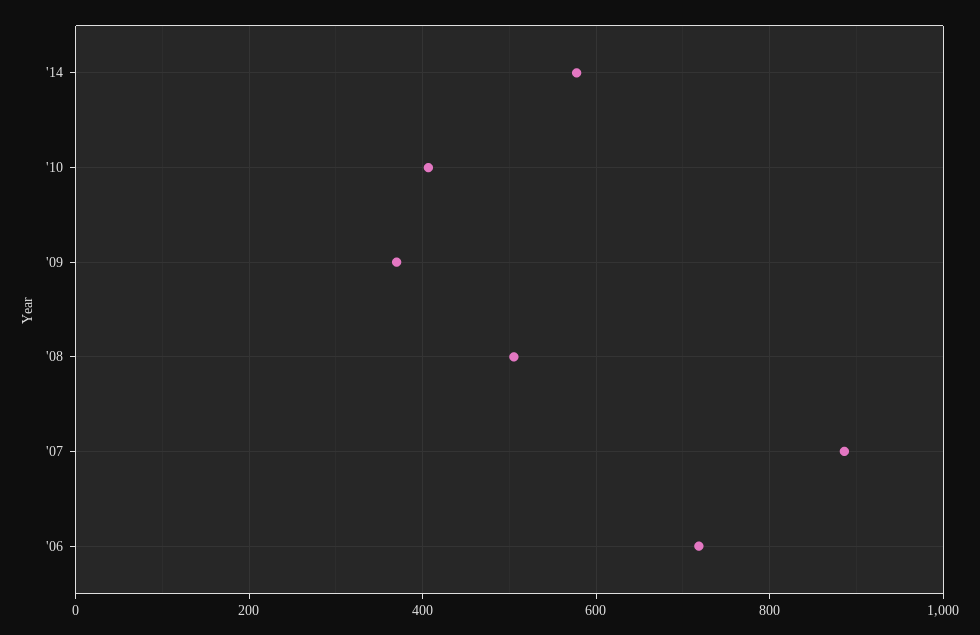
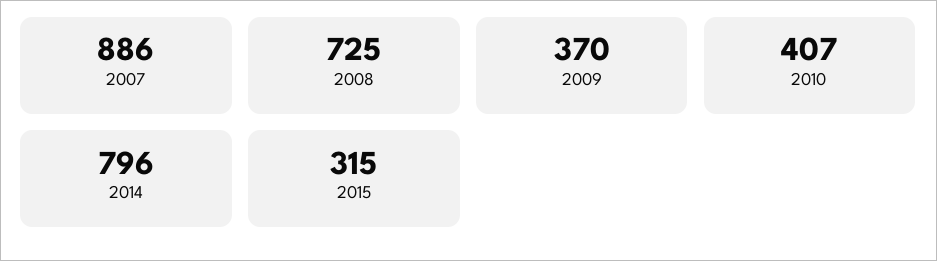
'14: 580 -> 796
'08: 500 -> 725
'06: 720 -> none
2015: none -> 315

